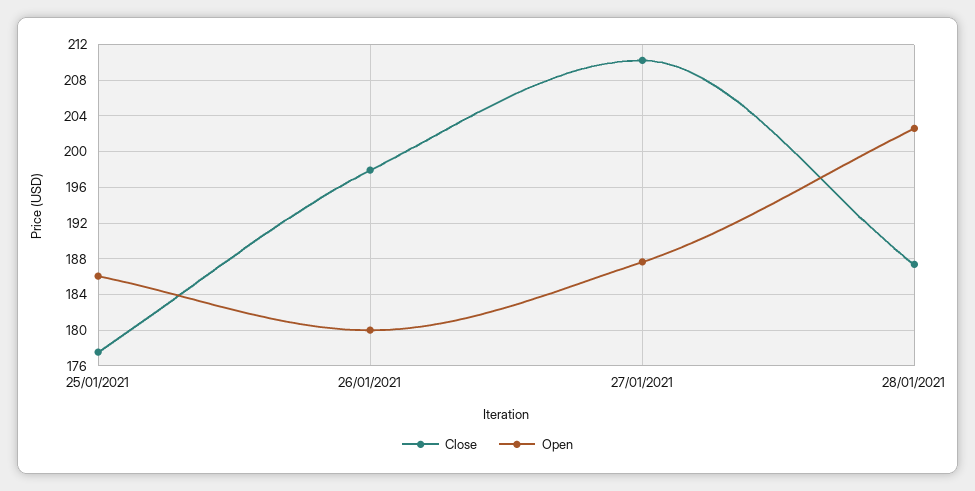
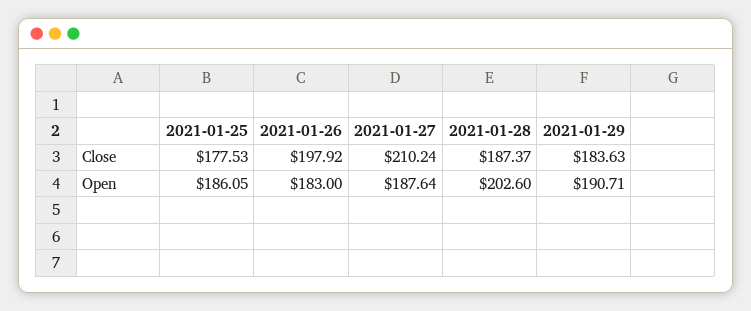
Open, 26/01/2021: 180 -> 183
Close, 2021-01-29: none -> 183.63
Open, 2021-01-29: none -> 190.71

